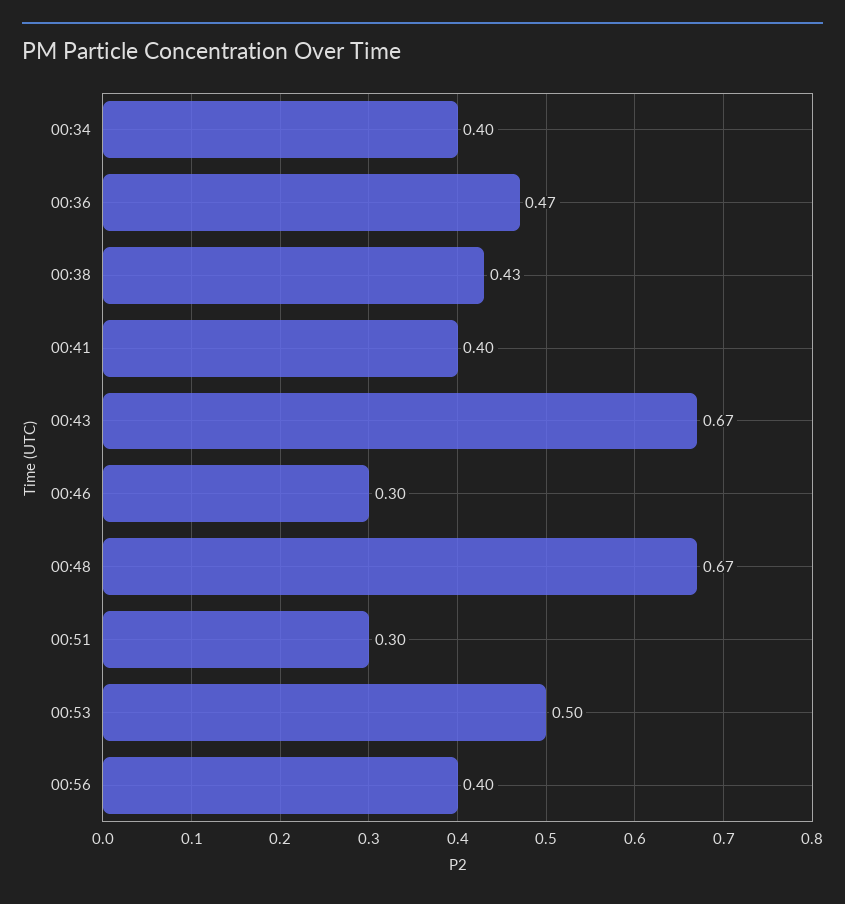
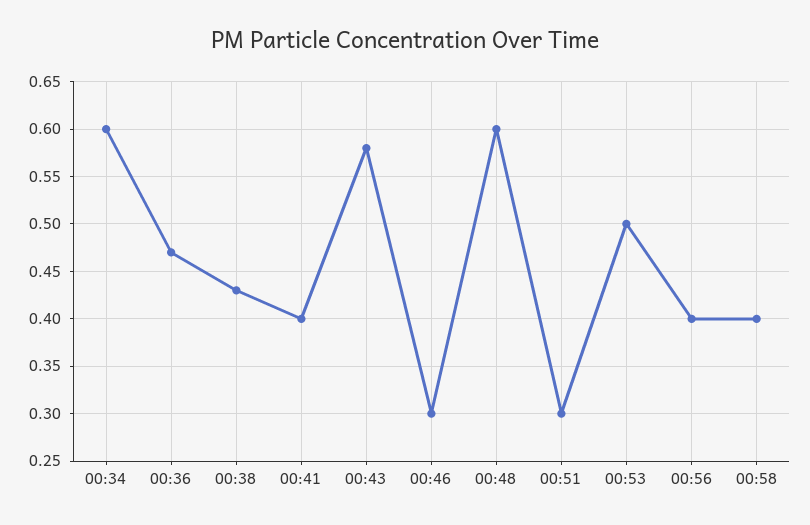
00:34: 0.4 -> 0.6
00:43: 0.67 -> 0.58
00:48: 0.67 -> 0.6
00:58: none -> 0.4

